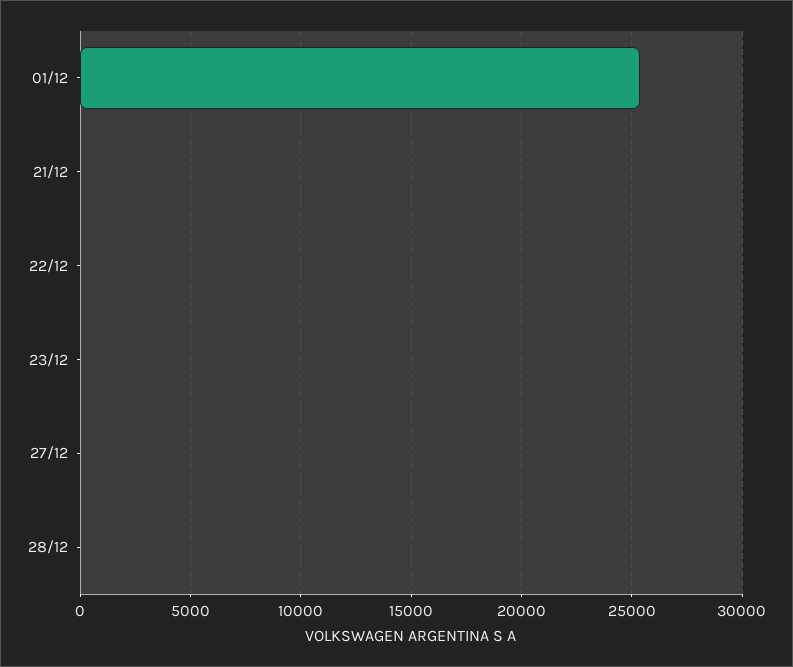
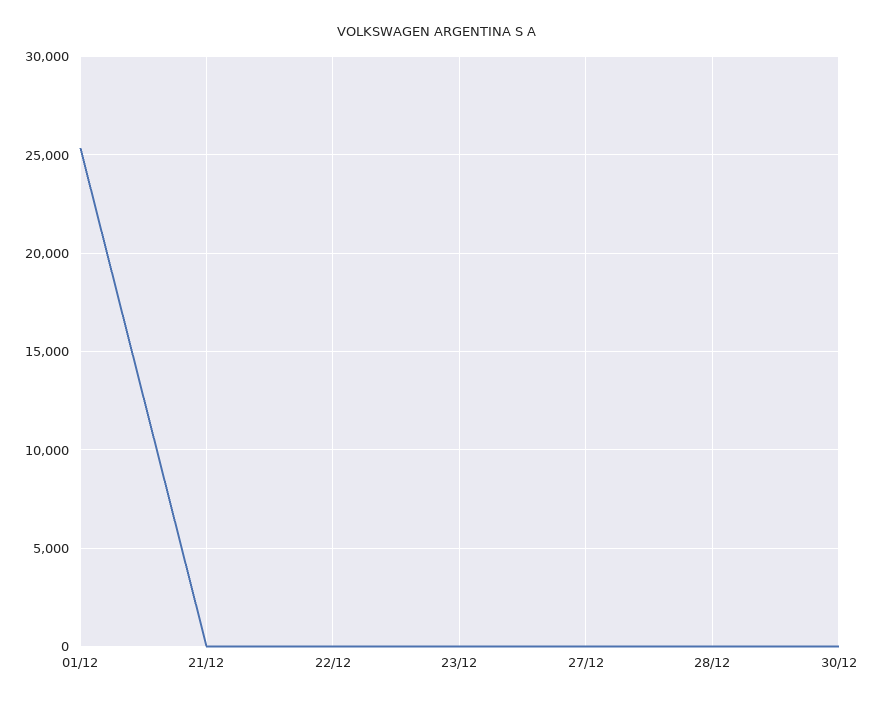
30/12: none -> 0

